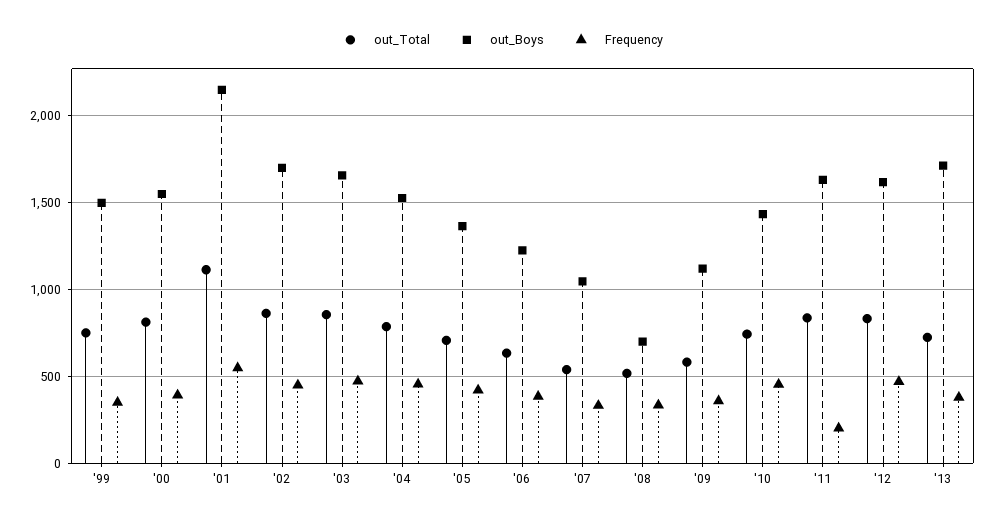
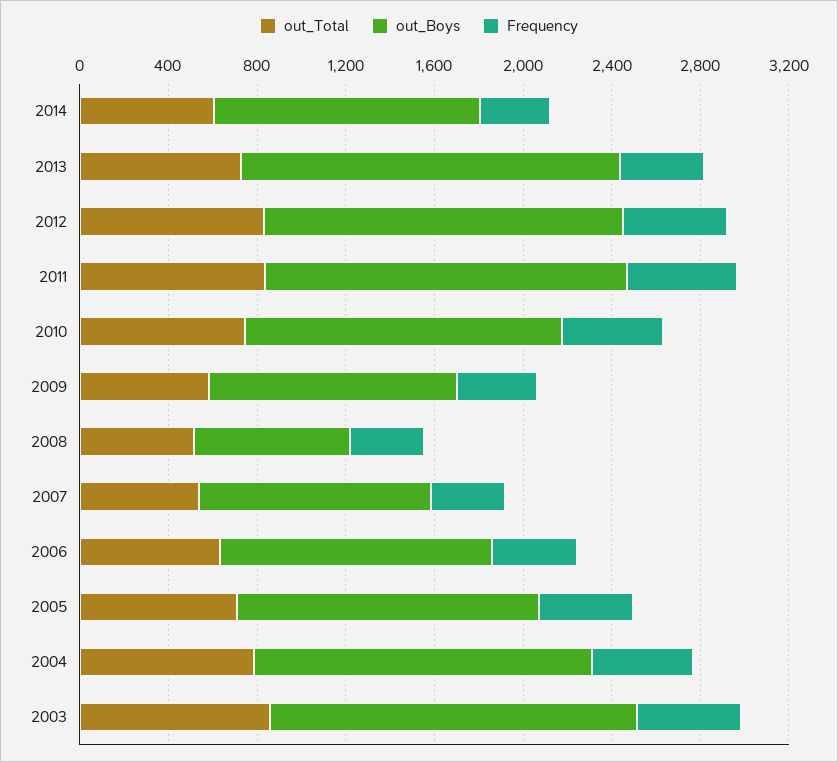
out_Total, '99: 750 -> none
out_Boys, '99: 1500 -> none
Frequency, '99: 350 -> none
out_Total, '00: 800 -> none
out_Boys, '00: 1550 -> none
Frequency, '00: 400 -> none
out_Total, '01: 1100 -> none
out_Boys, '01: 2150 -> none
Frequency, '01: 550 -> none
out_Total, '02: 850 -> none
out_Boys, '02: 1700 -> none
Frequency, '02: 450 -> none
Frequency, '11: 200 -> 500
out_Total, 2014: none -> 600
out_Boys, 2014: none -> 1200
Frequency, 2014: none -> 300

